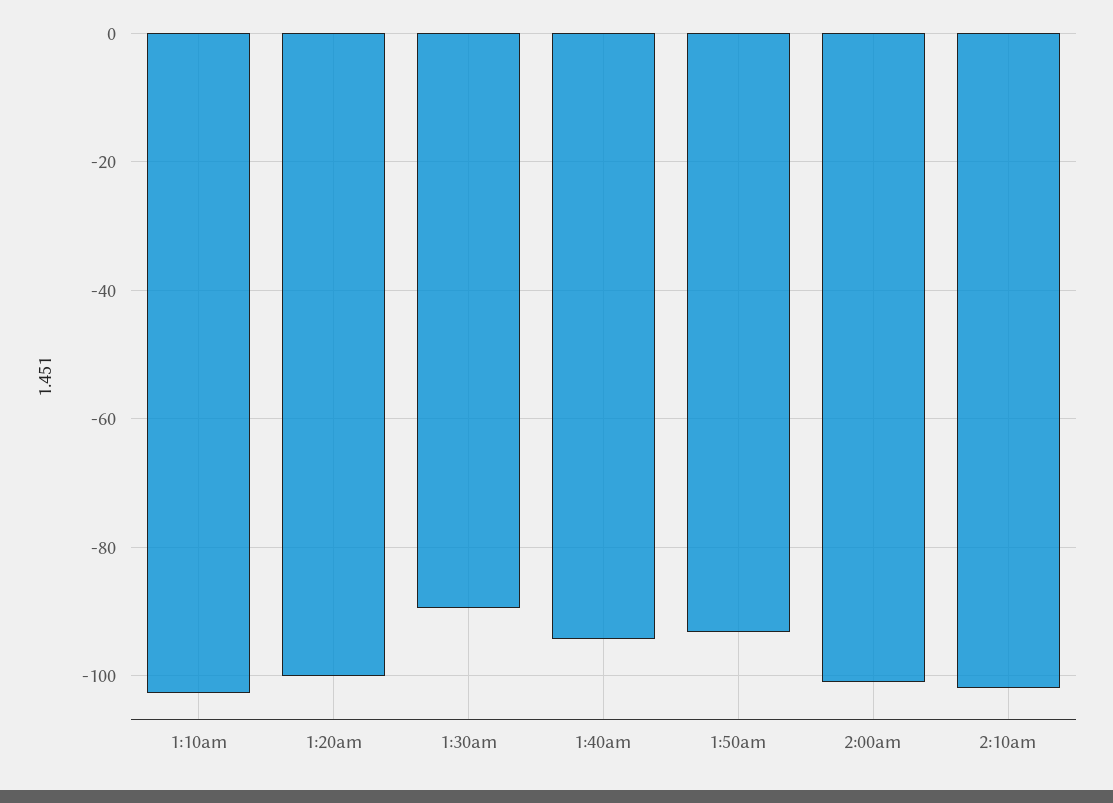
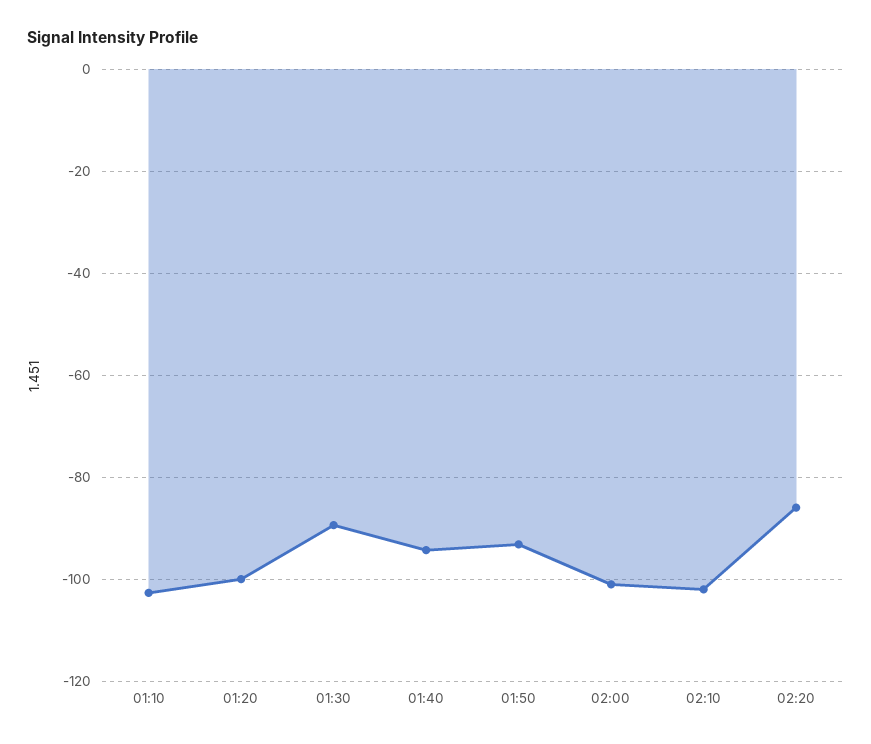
02:20: none -> -86

